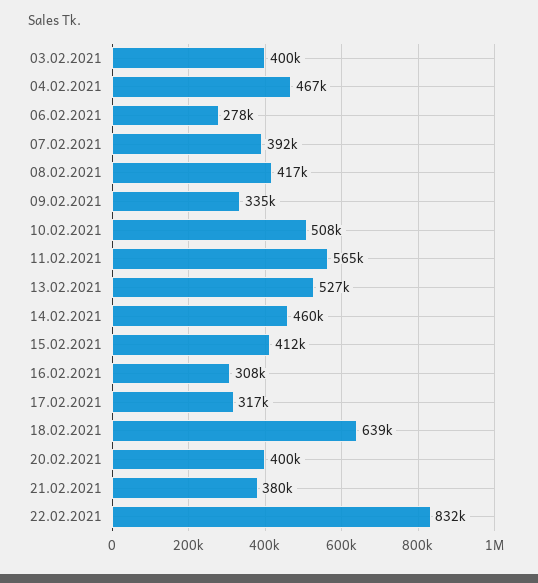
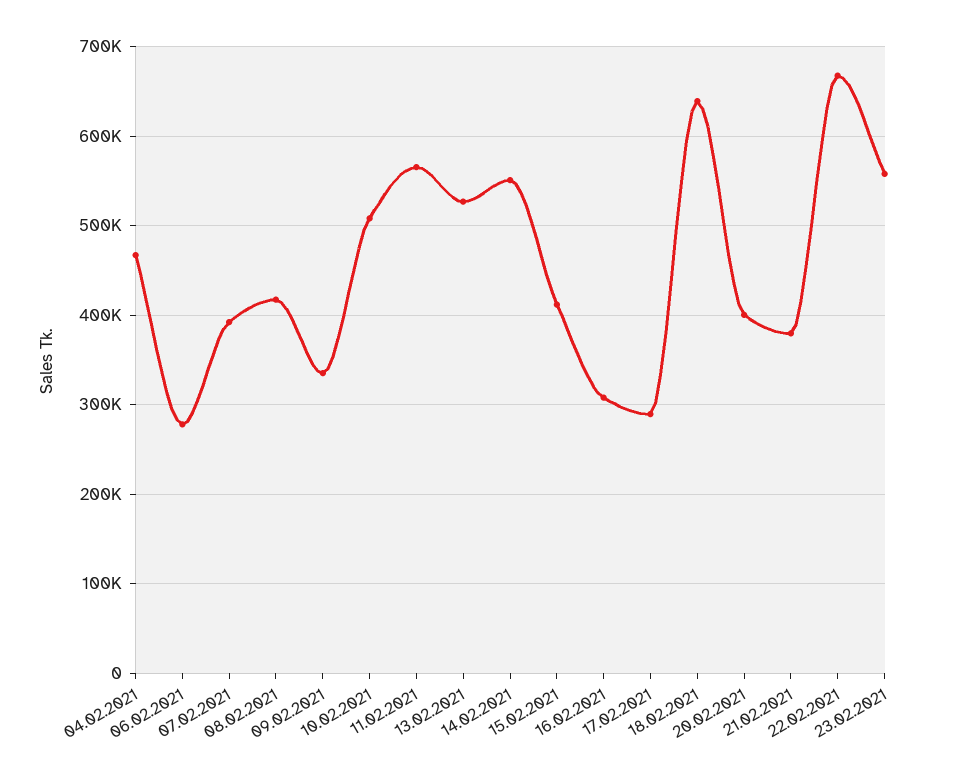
03.02.2021: 400000 -> none
14.02.2021: 460000 -> 550000
17.02.2021: 317000 -> 290000
22.02.2021: 832000 -> 670000
23.02.2021: none -> 560000

